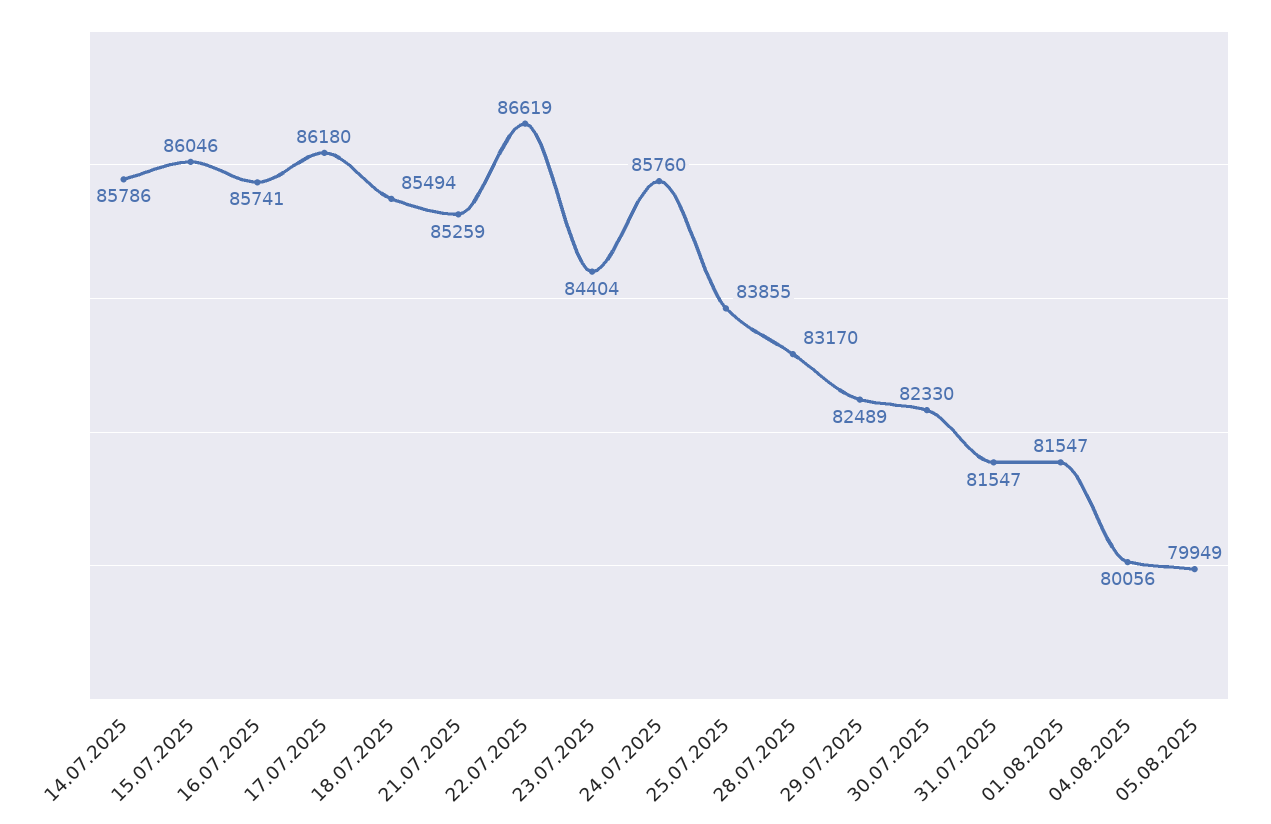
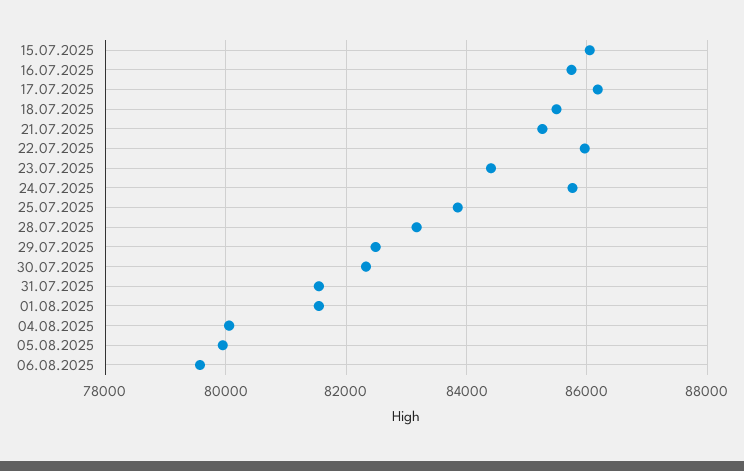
14.07.2025: 85786 -> none
22.07.2025: 86619 -> 86000
06.08.2025: none -> 79600

